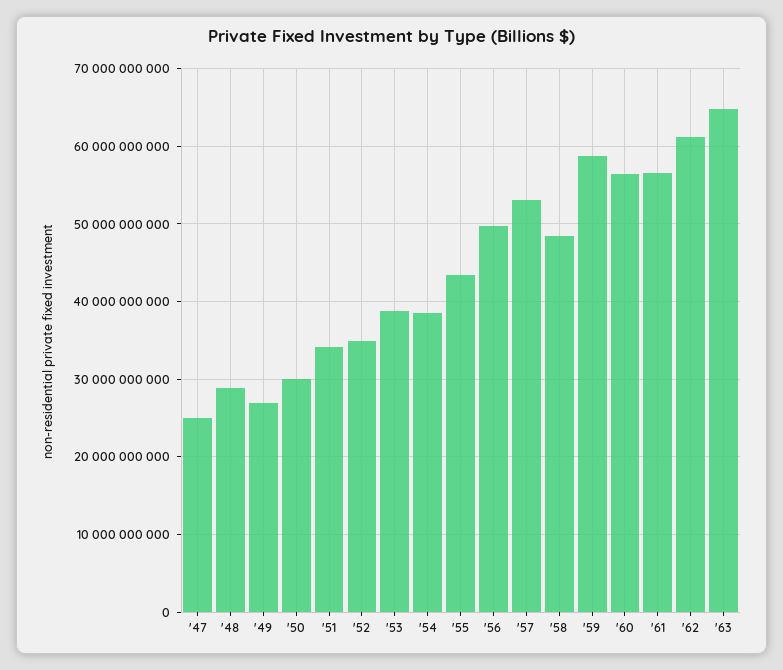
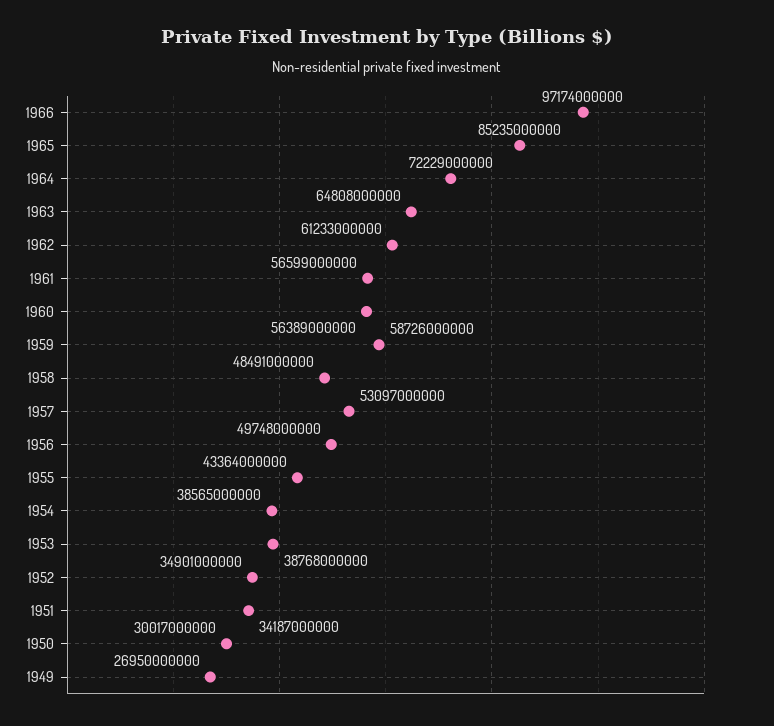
'47: 25000000000 -> none
'48: 29000000000 -> none
1966: none -> 97174000000
1965: none -> 85235000000
1964: none -> 72229000000

